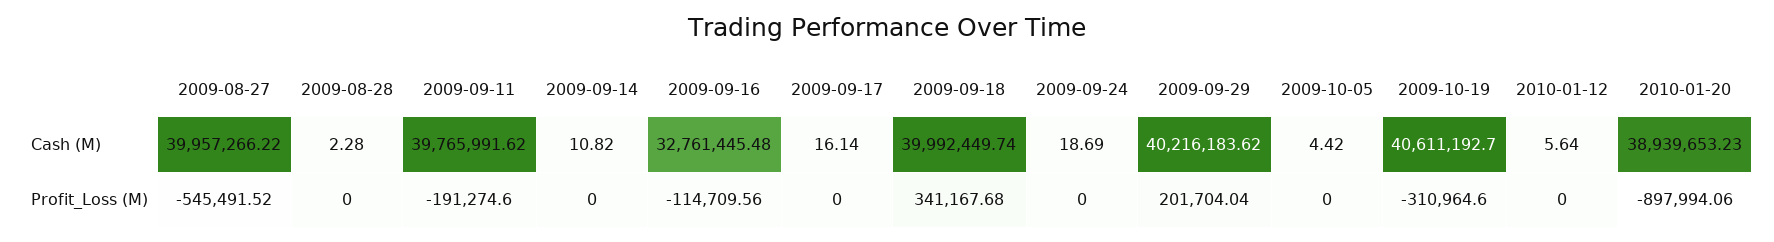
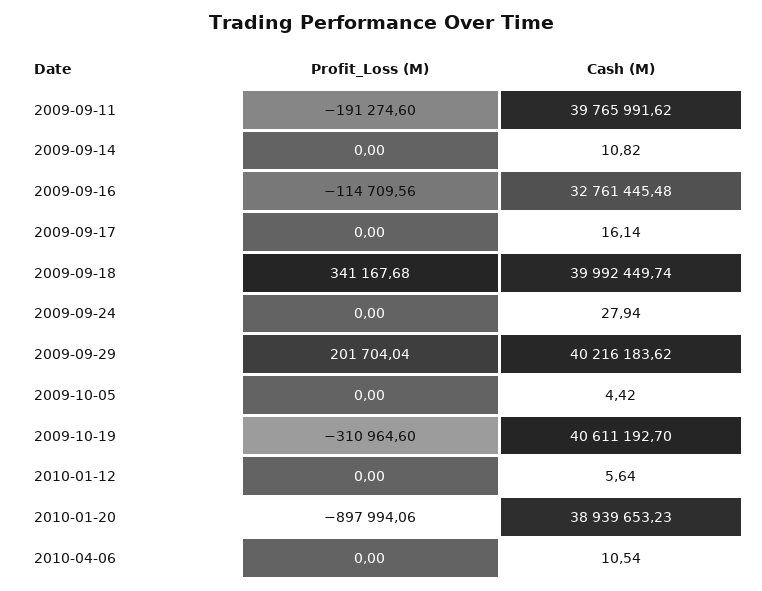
2009-08-27, Cash (M): 39957266.22 -> none
2009-08-28, Cash (M): 2.28 -> none
2009-09-24, Cash (M): 18.69 -> 27.94
2009-08-27, Profit_Loss (M): -545491.52 -> none
2009-08-28, Profit_Loss (M): 0 -> none
2010-04-06, Profit_Loss (M): none -> 0
2010-04-06, Cash (M): none -> 10.54

